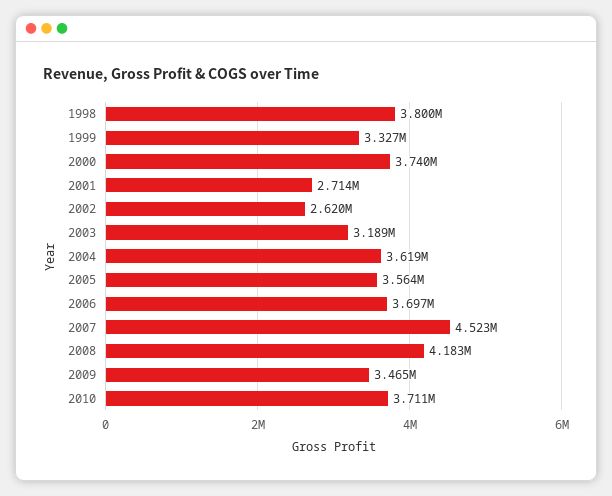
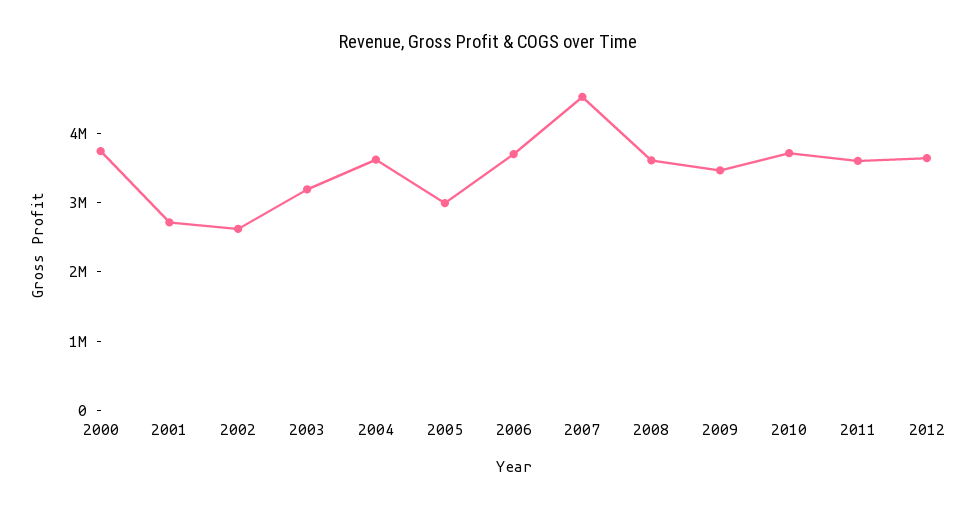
1998: 3800000 -> none
1999: 3327000 -> none
2005: 3564000 -> 3000000
2008: 4183000 -> 3600000
2011: none -> 3600000
2012: none -> 3600000

